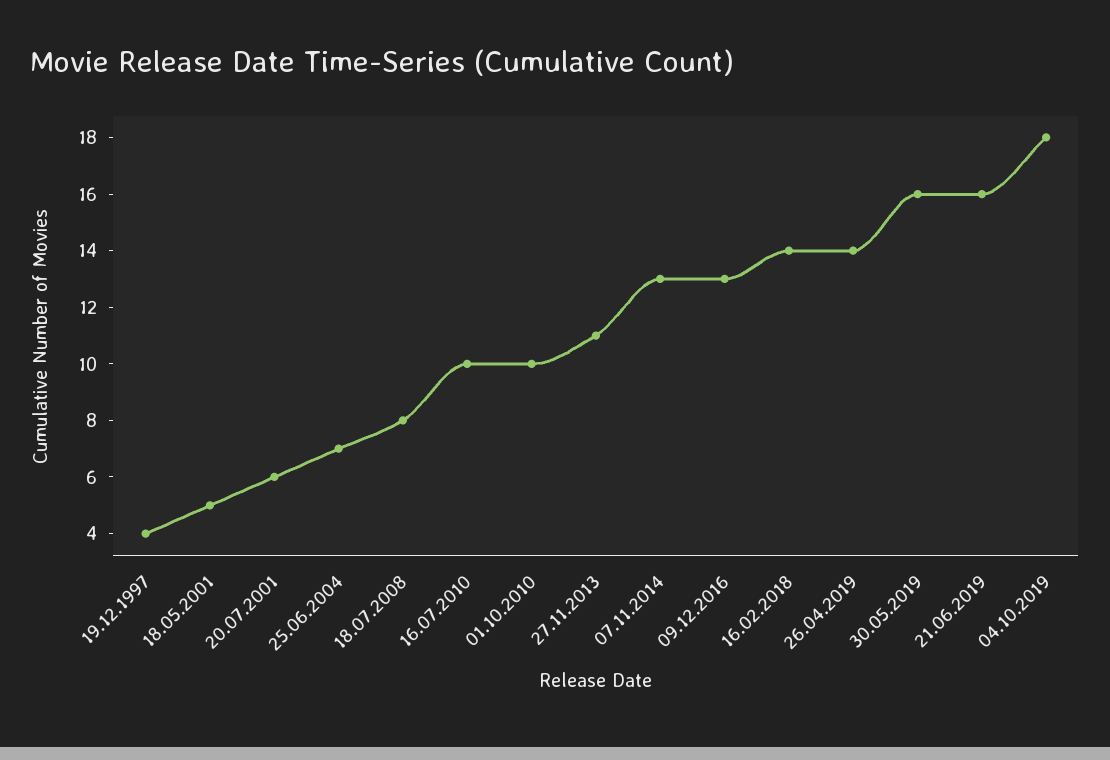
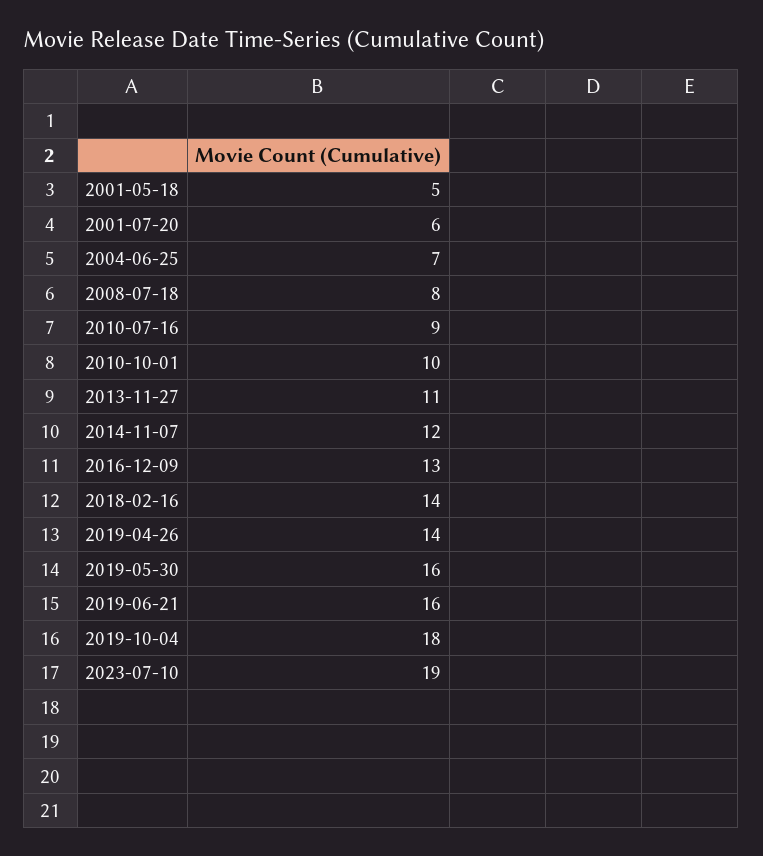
19.12.1997: 4 -> none
16.07.2010: 10 -> 9
07.11.2014: 13 -> 12
2023-07-10: none -> 19

